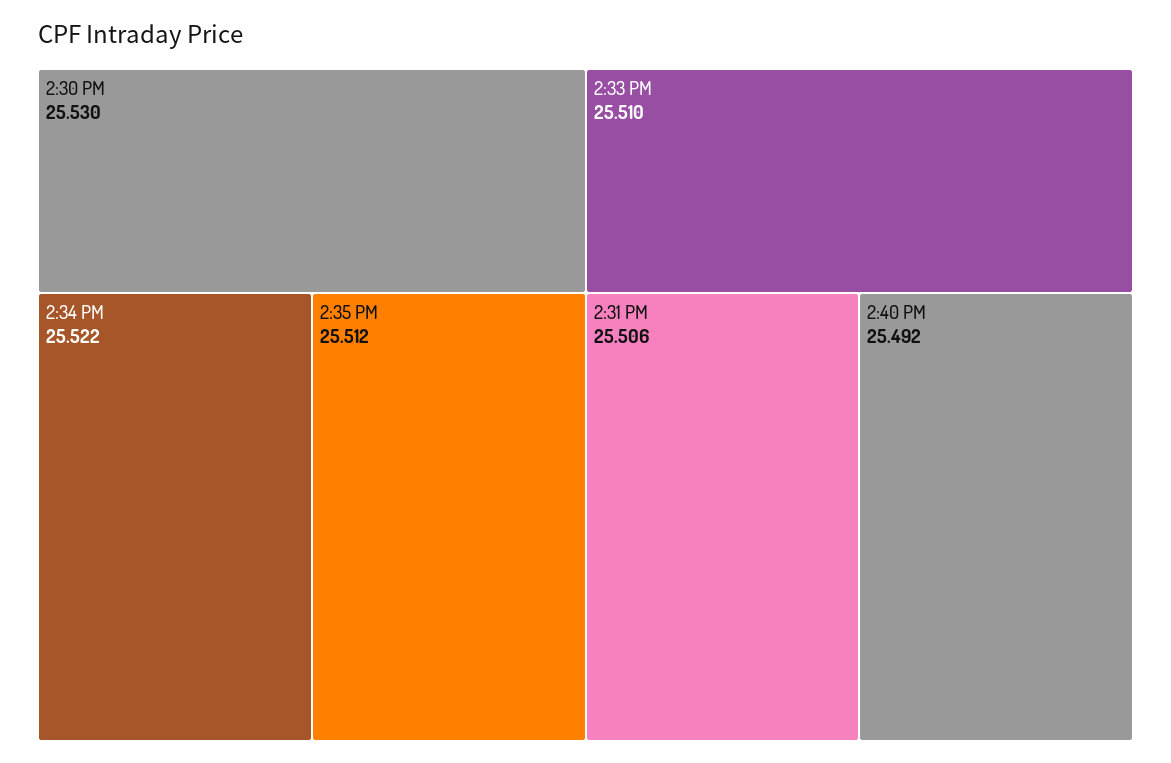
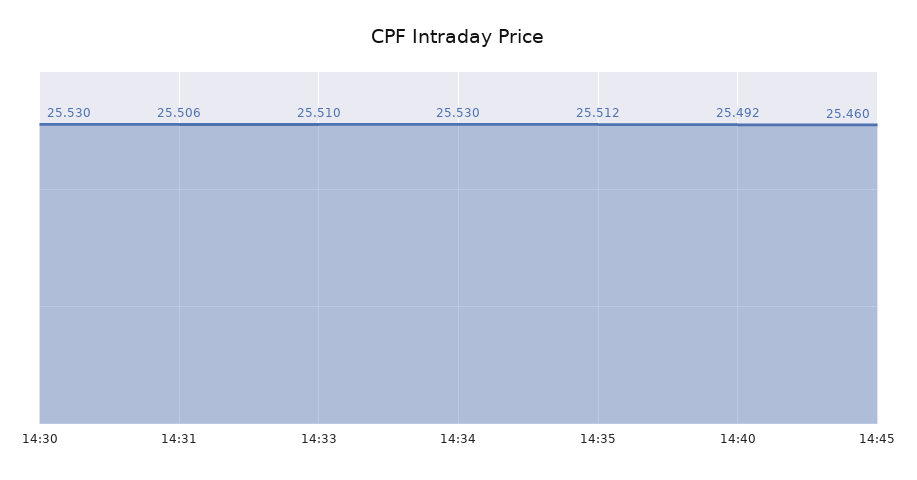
2:34 PM: 25.522 -> 25.53
14:45: none -> 25.46

